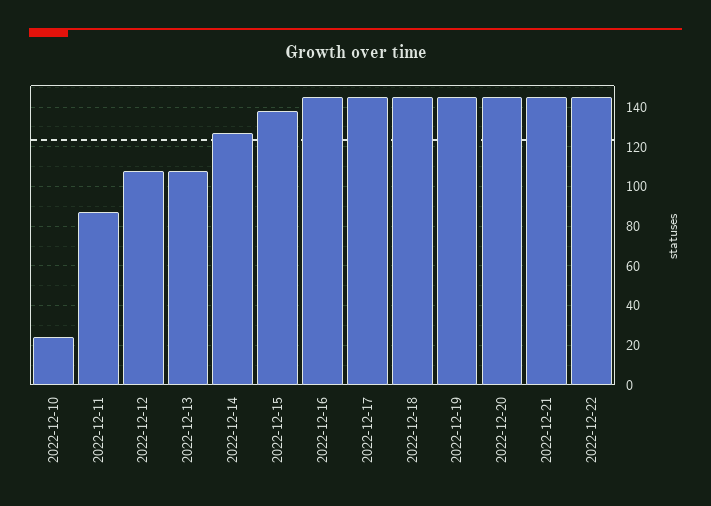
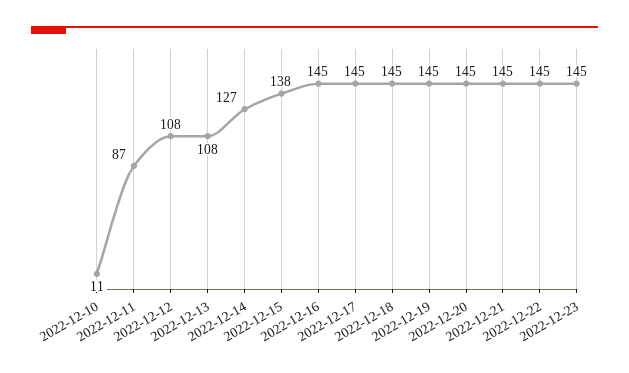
2022-12-10: 25 -> 11
2022-12-23: none -> 145

